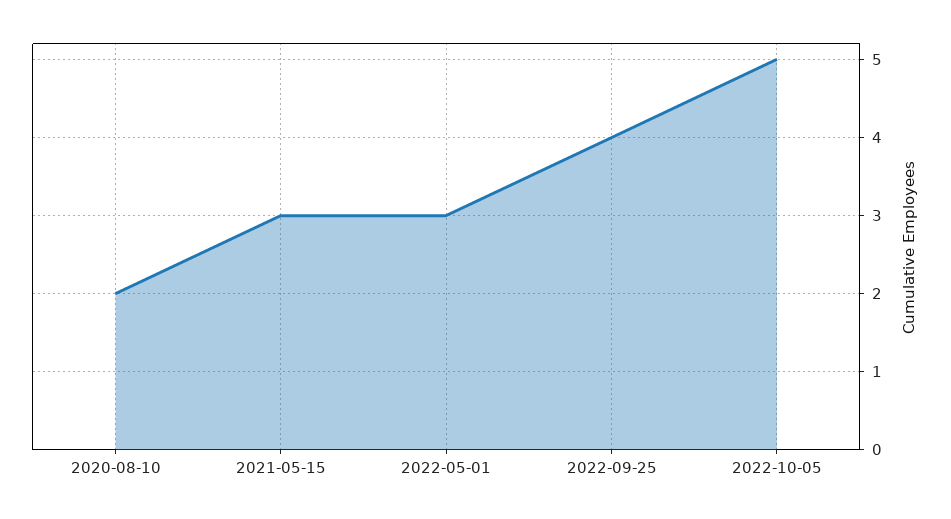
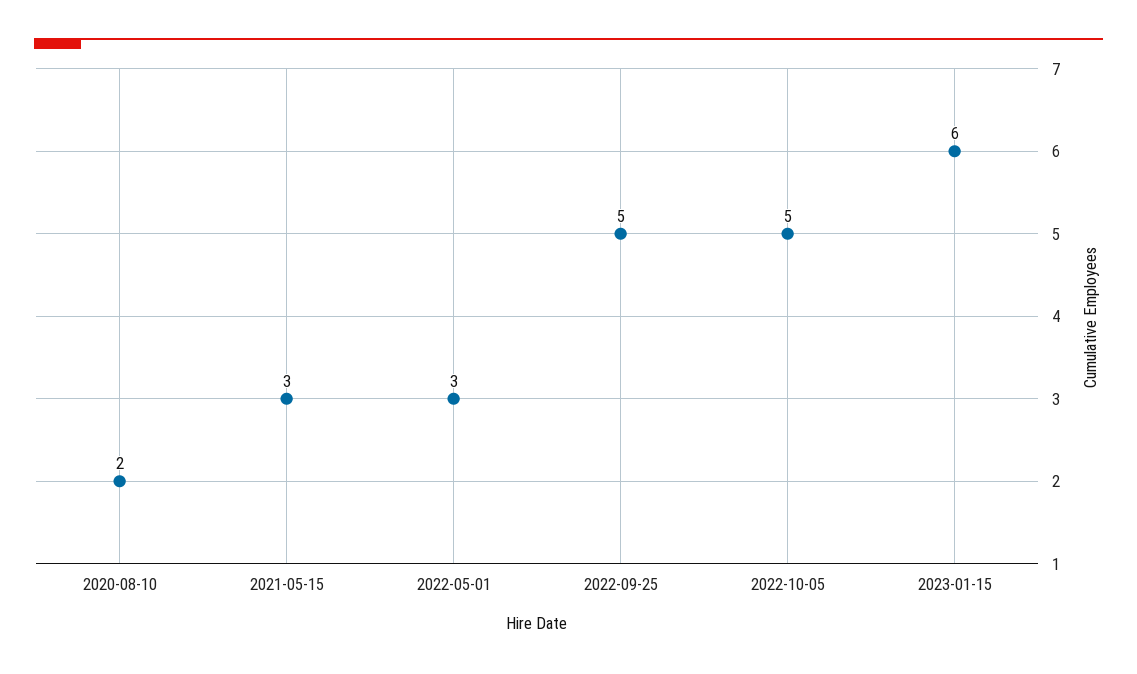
2022-09-25: 4 -> 5
2023-01-15: none -> 6

